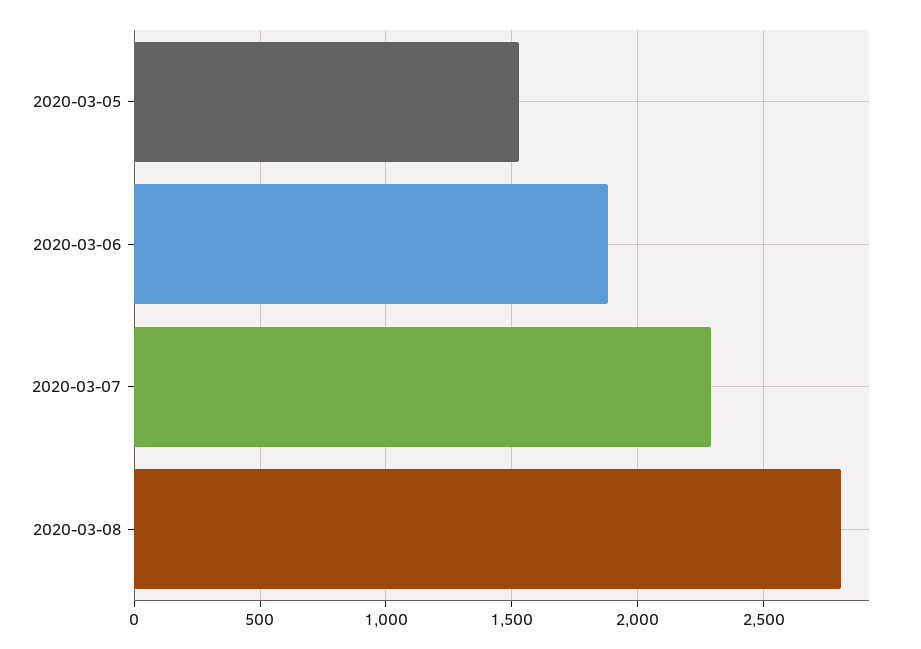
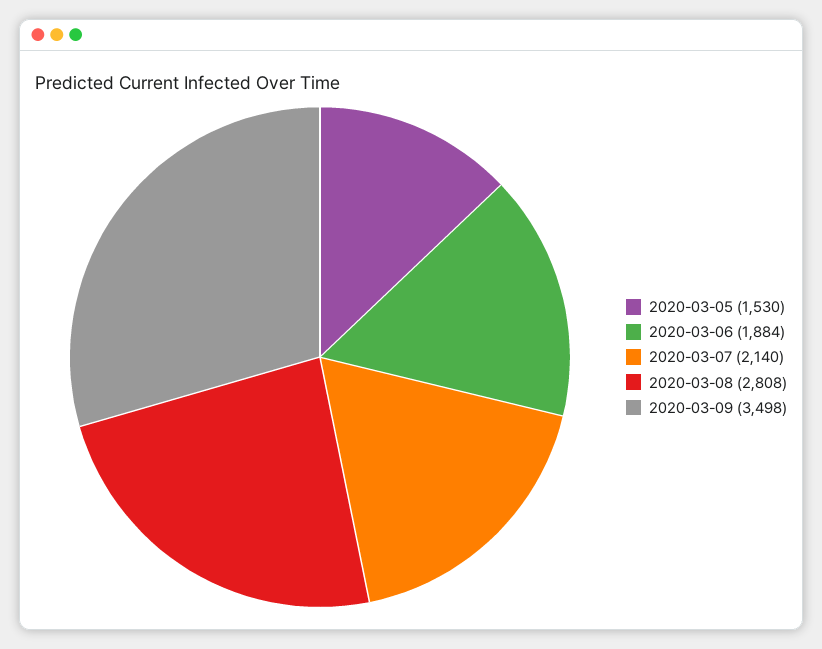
2020-03-07: 2300 -> 2140
2020-03-09: none -> 3498

